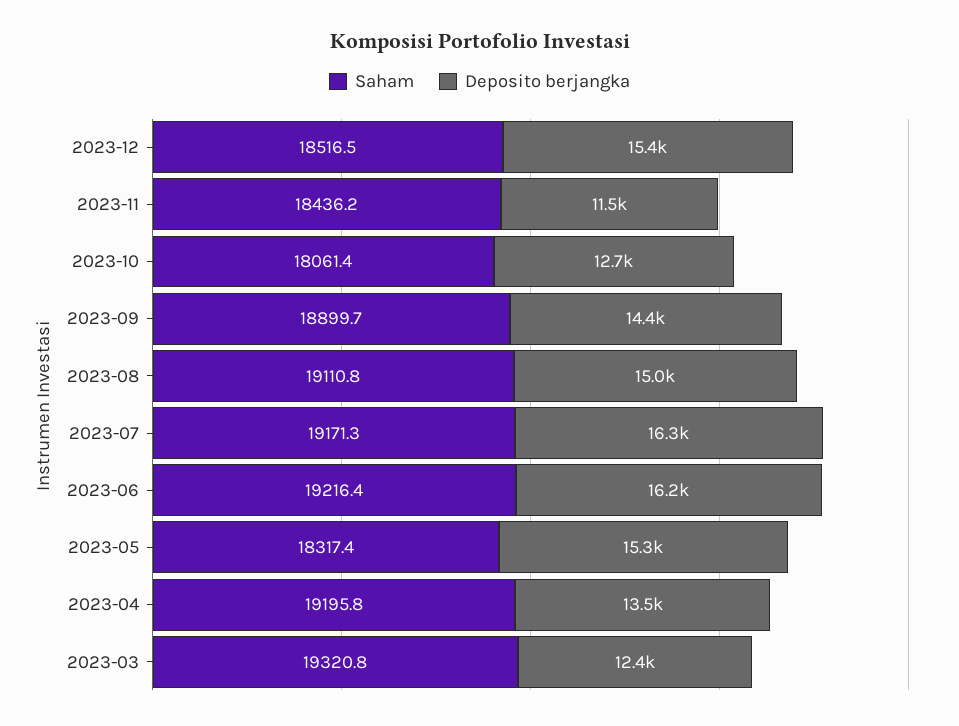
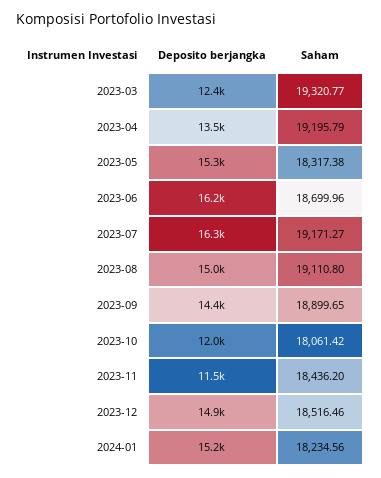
Deposito berjangka, 2023-12: 15400 -> 14900
Deposito berjangka, 2023-10: 12700 -> 12000
Saham, 2023-06: 19216.4 -> 18699.96
Deposito berjangka, 2024-01: none -> 15200
Saham, 2024-01: none -> 18234.56

